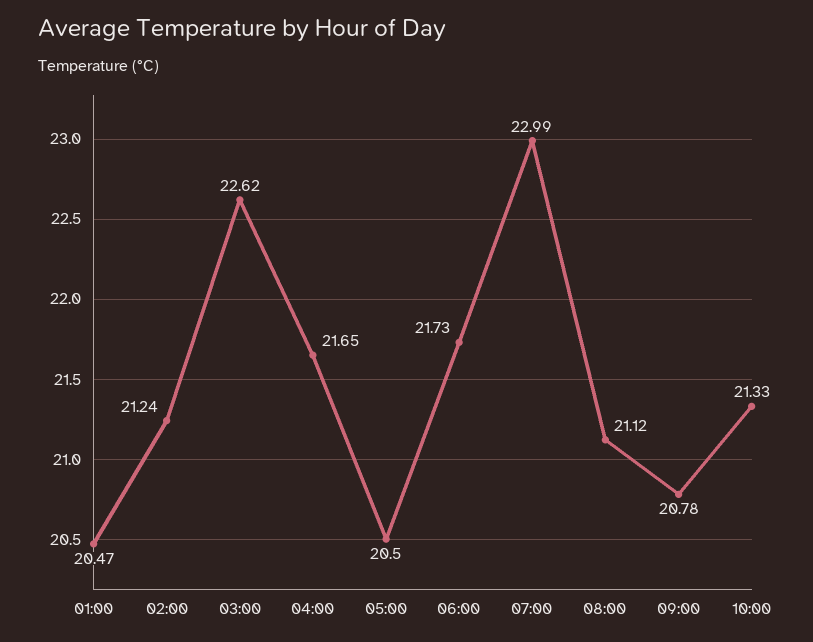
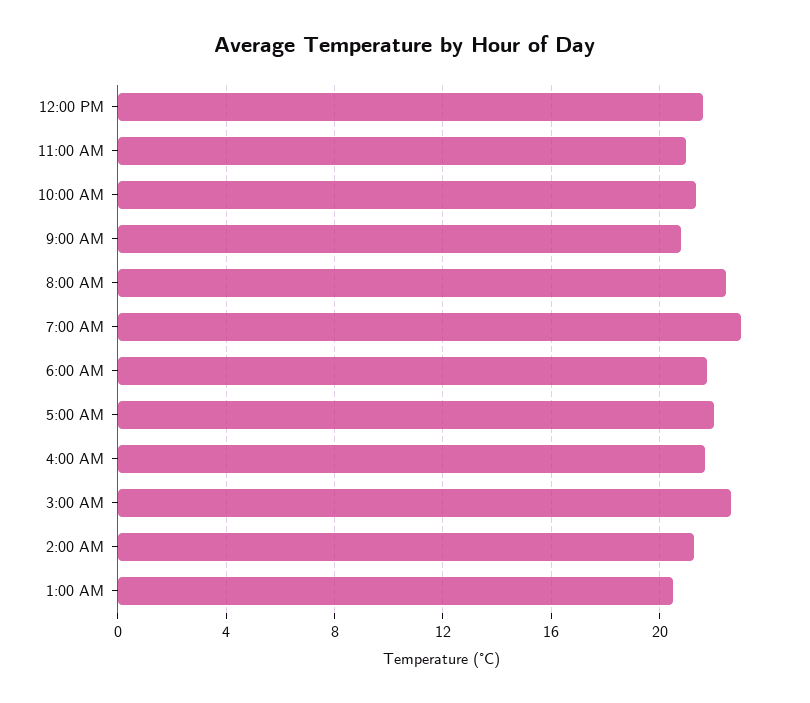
05:00: 20.5 -> 22
08:00: 21.12 -> 22.5
12:00 PM: none -> 21.5
11:00 AM: none -> 21

